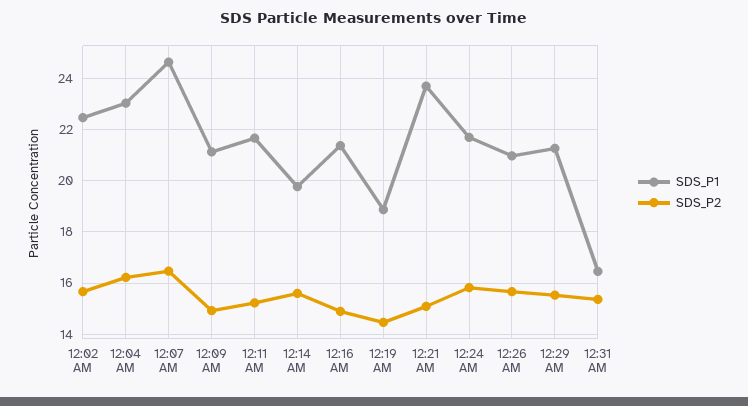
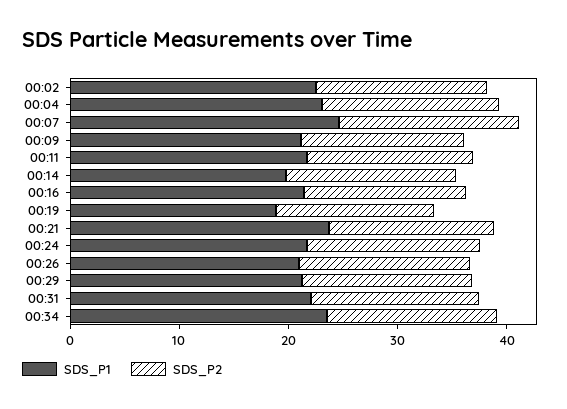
SDS_P1, 12:31 AM: 16.5 -> 22
SDS_P1, 00:34: none -> 24
SDS_P2, 00:34: none -> 16

